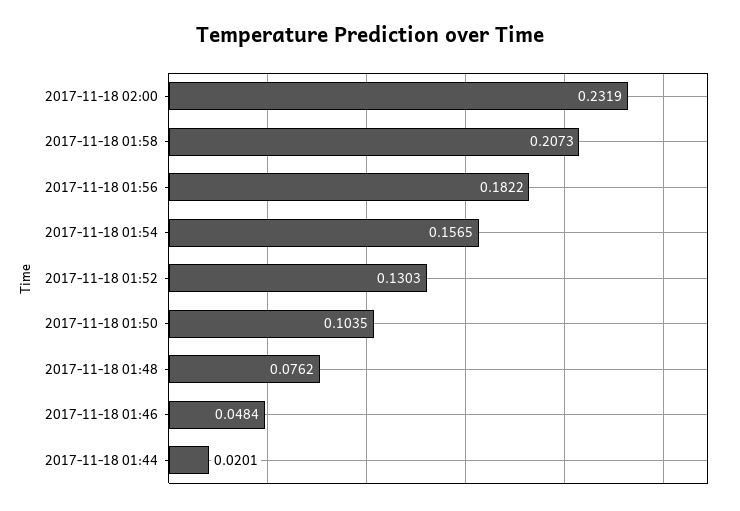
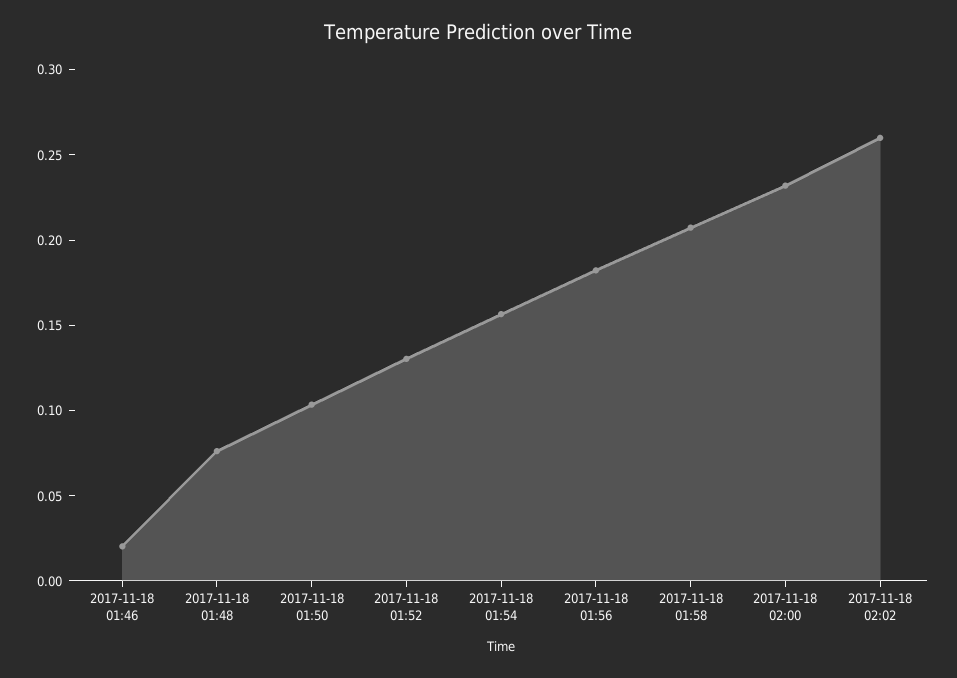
2017-11-18 01:46: 0.0484 -> 0.02
2017-11-18 01:44: 0.0201 -> none
2017-11-18 02:02: none -> 0.26

